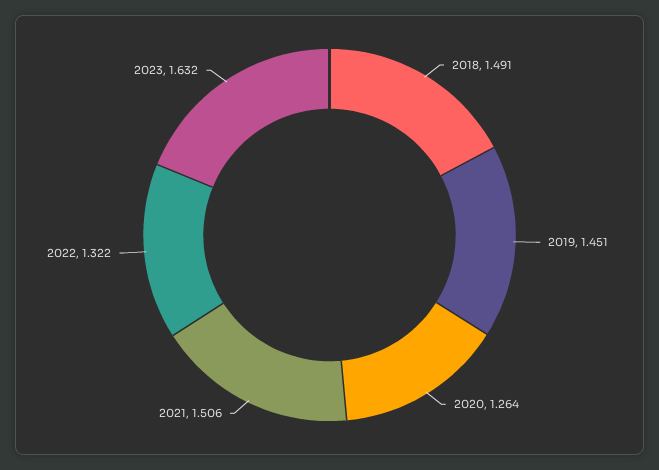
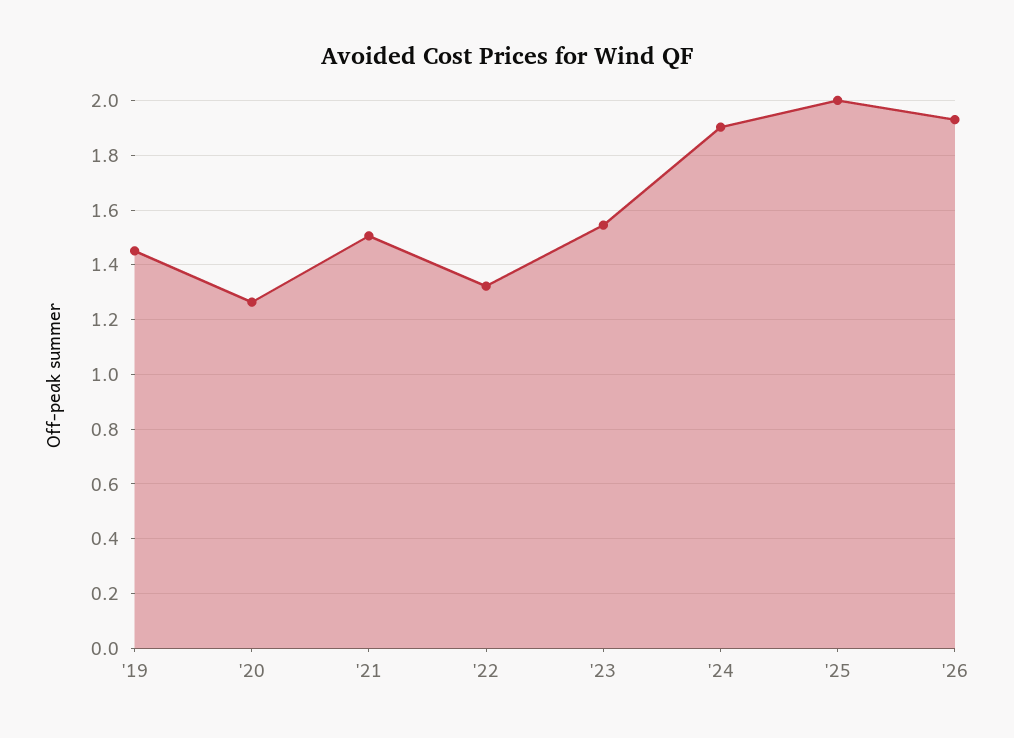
2018: 1.491 -> none
2023: 1.632 -> 1.55
'24: none -> 1.9
'25: none -> 2
'26: none -> 1.925

